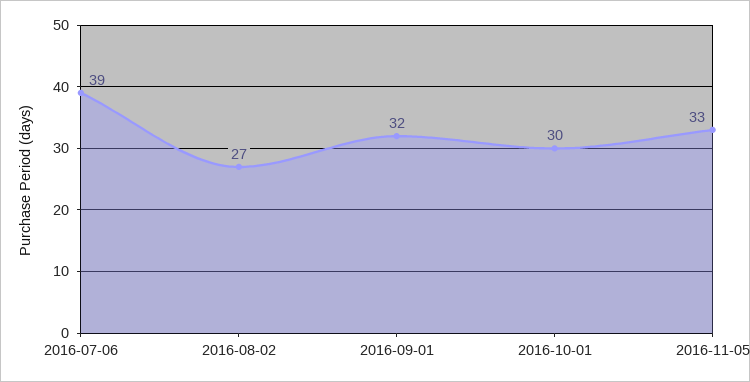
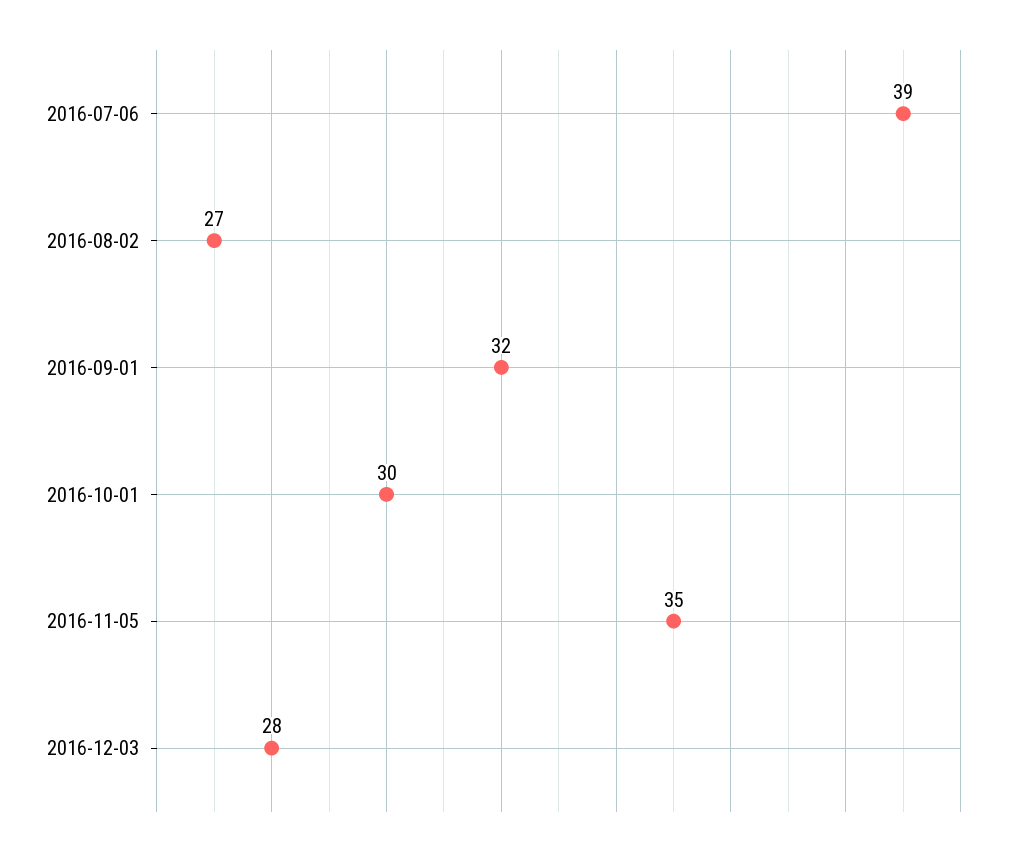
2016-11-05: 33 -> 35
2016-12-03: none -> 28

